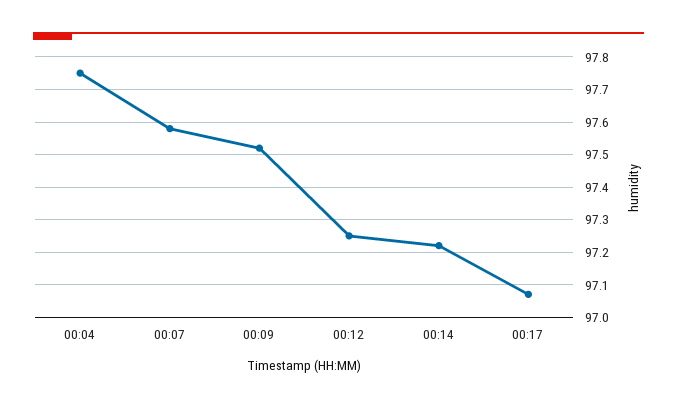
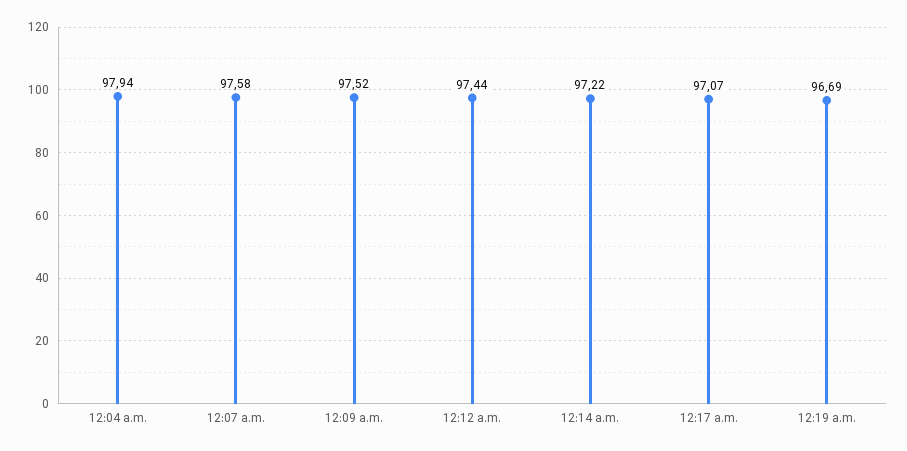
00:04: 97.75 -> 97.94
00:12: 97.25 -> 97.44
12:19 a.m.: none -> 96.69

